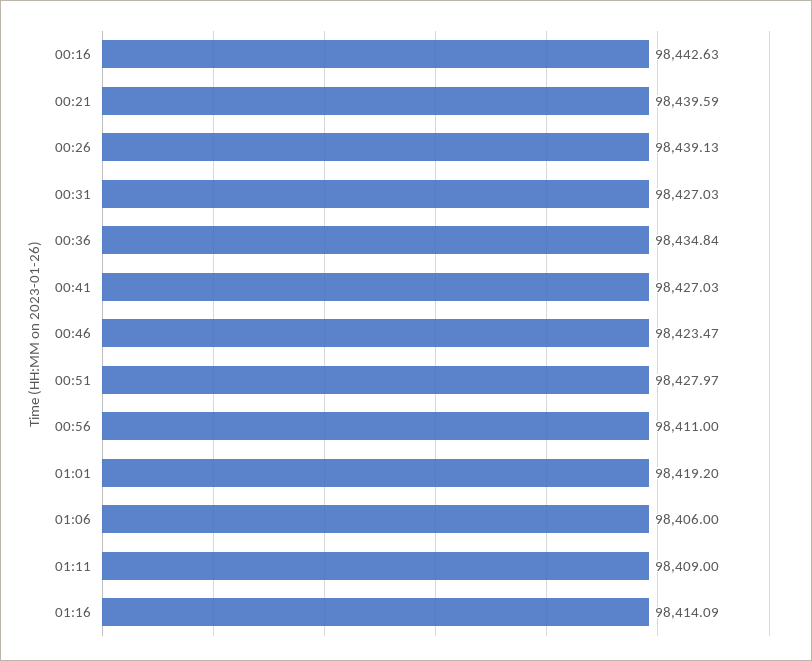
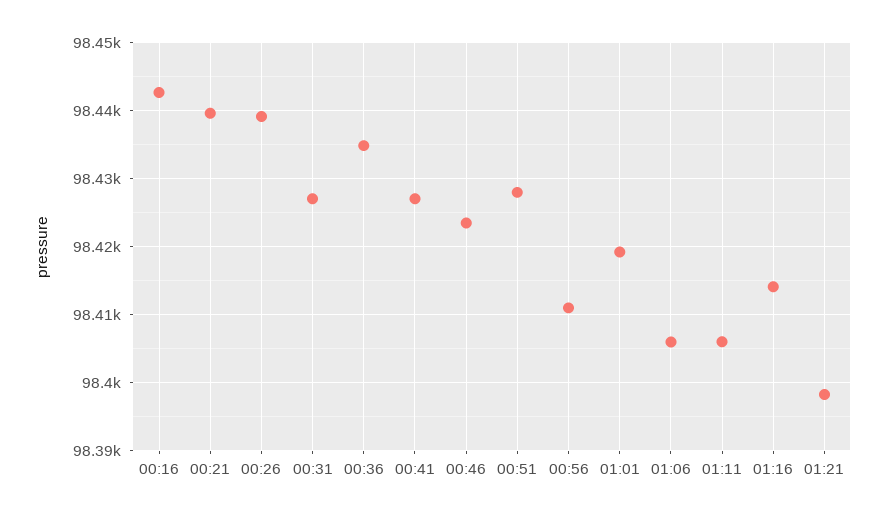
01:11: 98409 -> 98406
01:21: none -> 98398

